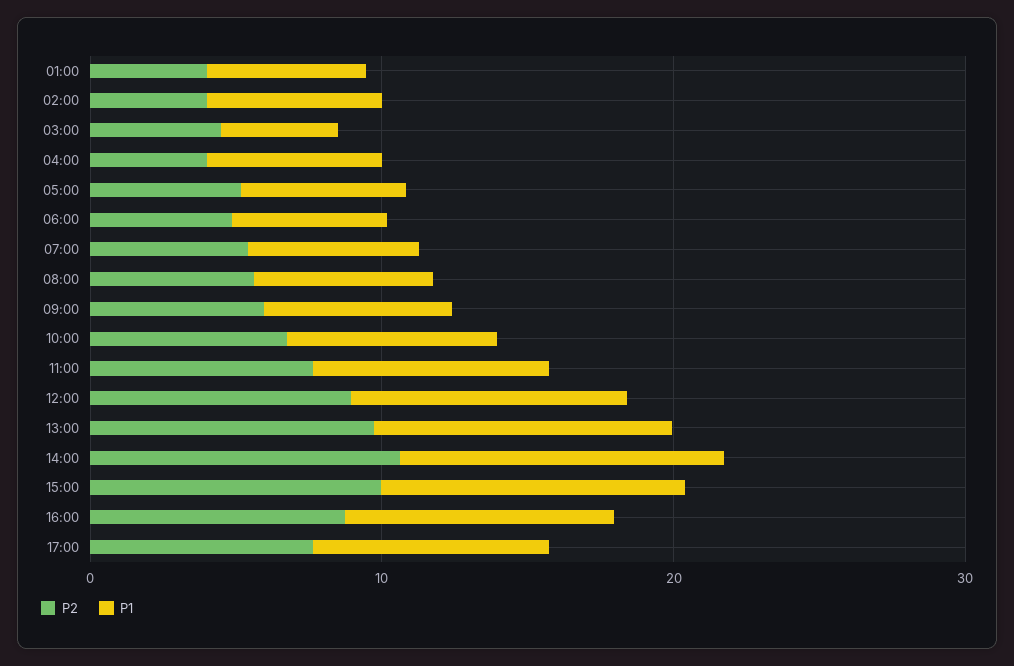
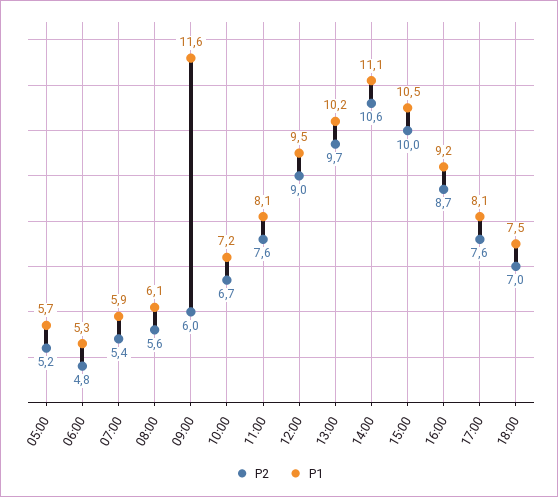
P2, 01:00: 4 -> none
P1, 01:00: 6 -> none
P2, 02:00: 4 -> none
P1, 02:00: 6 -> none
P2, 03:00: 4 -> none
P1, 03:00: 4 -> none
P2, 04:00: 4 -> none
P1, 04:00: 6 -> none
P1, 09:00: 6 -> 11.6
P2, 18:00: none -> 7
P1, 18:00: none -> 7.5

